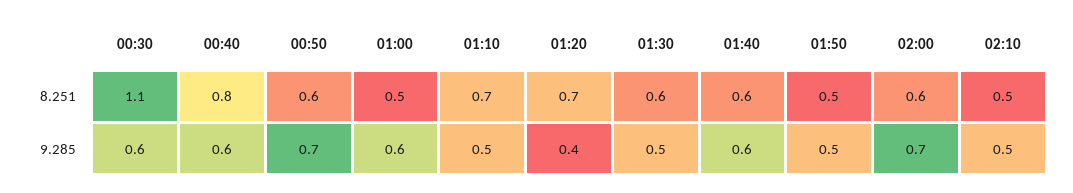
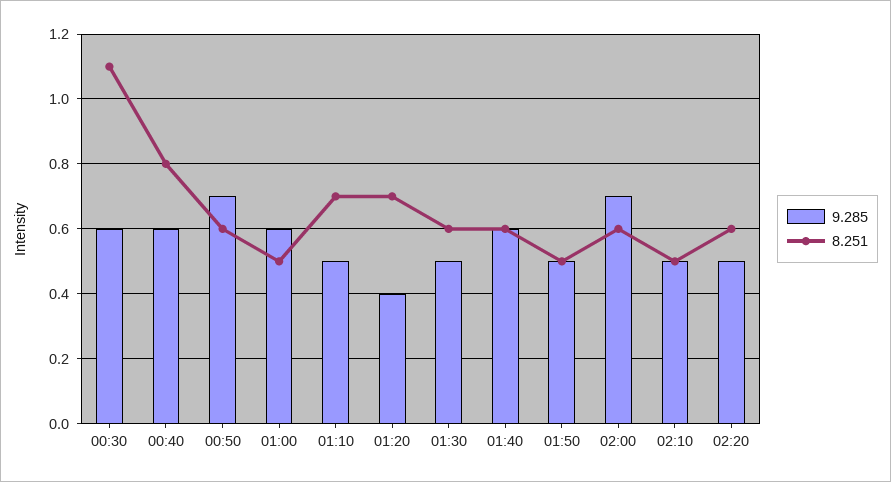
9.285, 02:20: none -> 0.5
8.251, 02:20: none -> 0.6

